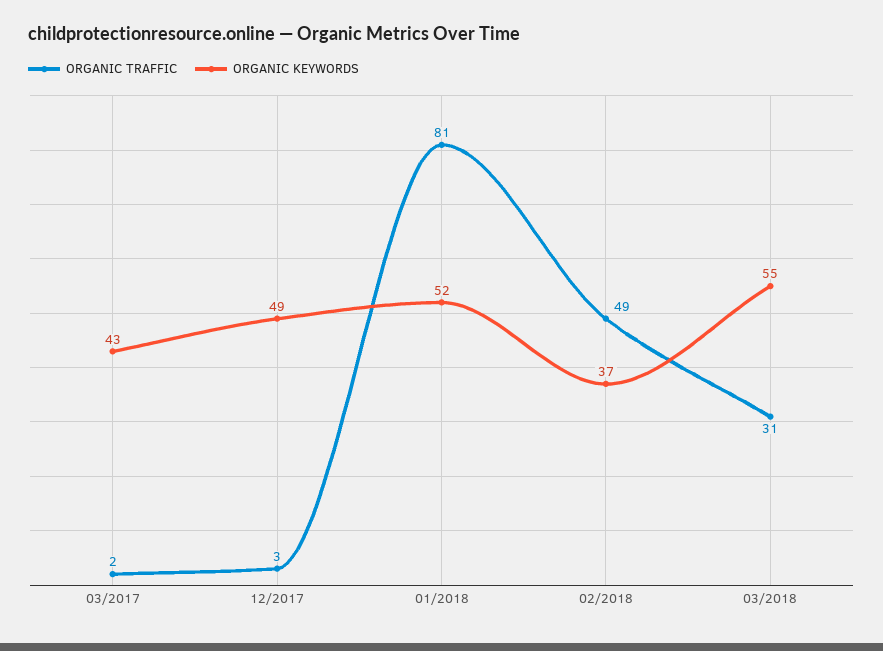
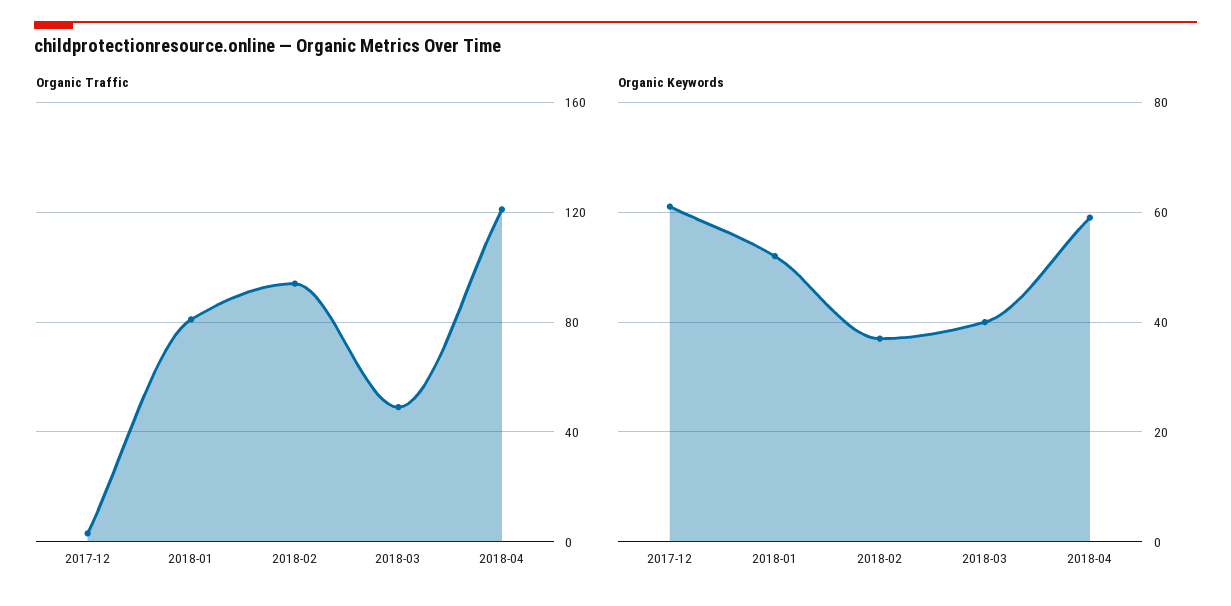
ORGANIC TRAFFIC, 03/2017: 2 -> none
ORGANIC KEYWORDS, 03/2017: 43 -> none
ORGANIC KEYWORDS, 12/2017: 49 -> 60
ORGANIC TRAFFIC, 02/2018: 49 -> 95
ORGANIC TRAFFIC, 03/2018: 31 -> 50
ORGANIC KEYWORDS, 03/2018: 55 -> 40
ORGANIC TRAFFIC, 2018-04: none -> 120
ORGANIC KEYWORDS, 2018-04: none -> 60

